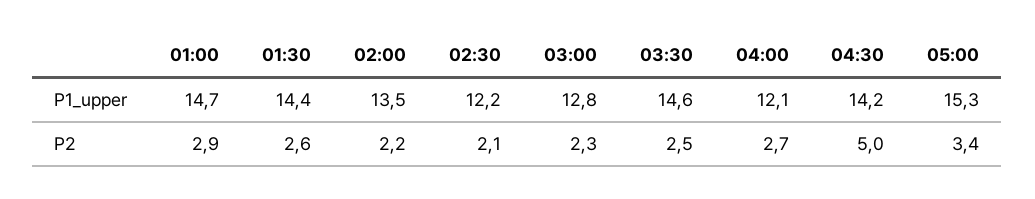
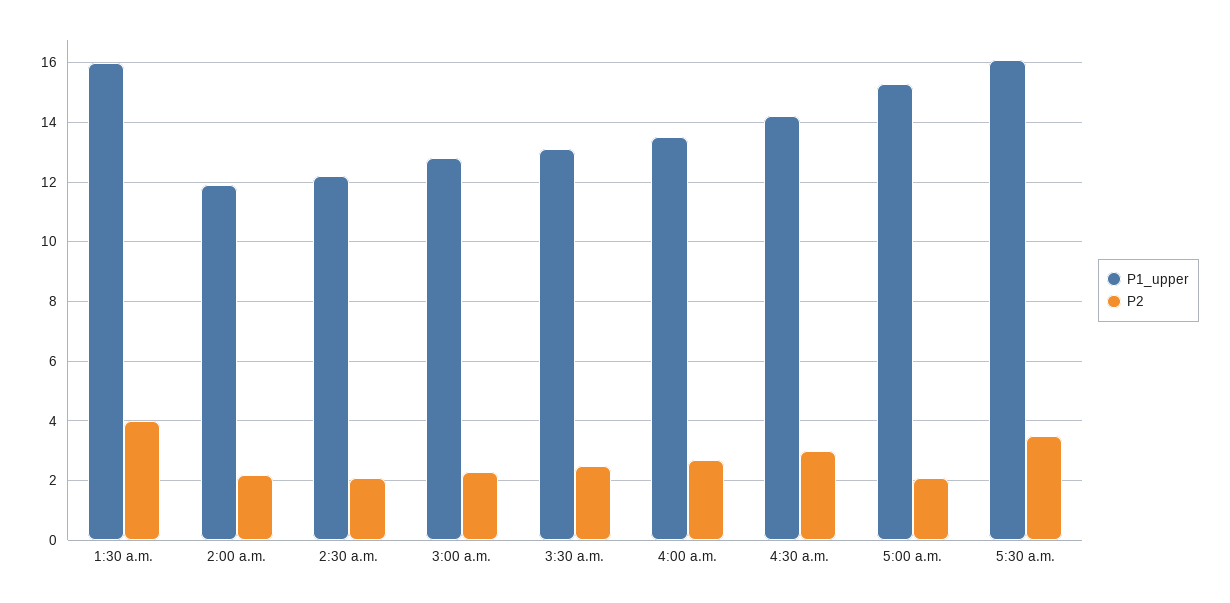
P1_upper, 01:00: 14.7 -> none
P1_upper, 01:30: 14.4 -> 16
P1_upper, 02:00: 13.5 -> 12
P1_upper, 03:30: 14.6 -> 13
P1_upper, 04:00: 12.1 -> 13.5
P2, 01:00: 2.9 -> none
P2, 01:30: 2.6 -> 4
P2, 04:30: 5 -> 3
P2, 05:00: 3.4 -> 2
P1_upper, 5:30 a.m.: none -> 16
P2, 5:30 a.m.: none -> 3.5

